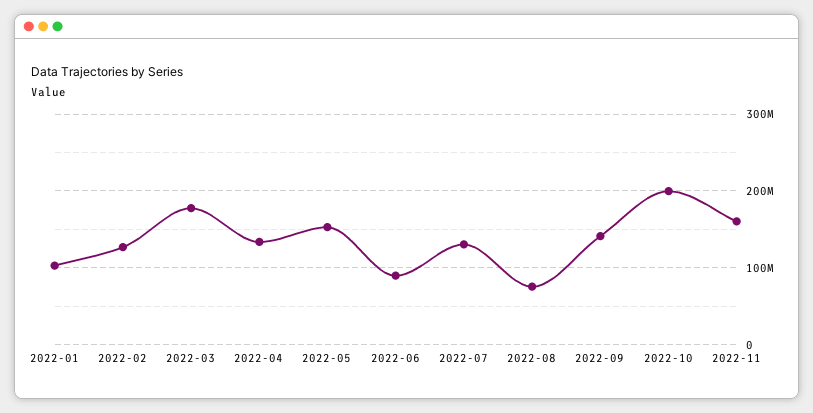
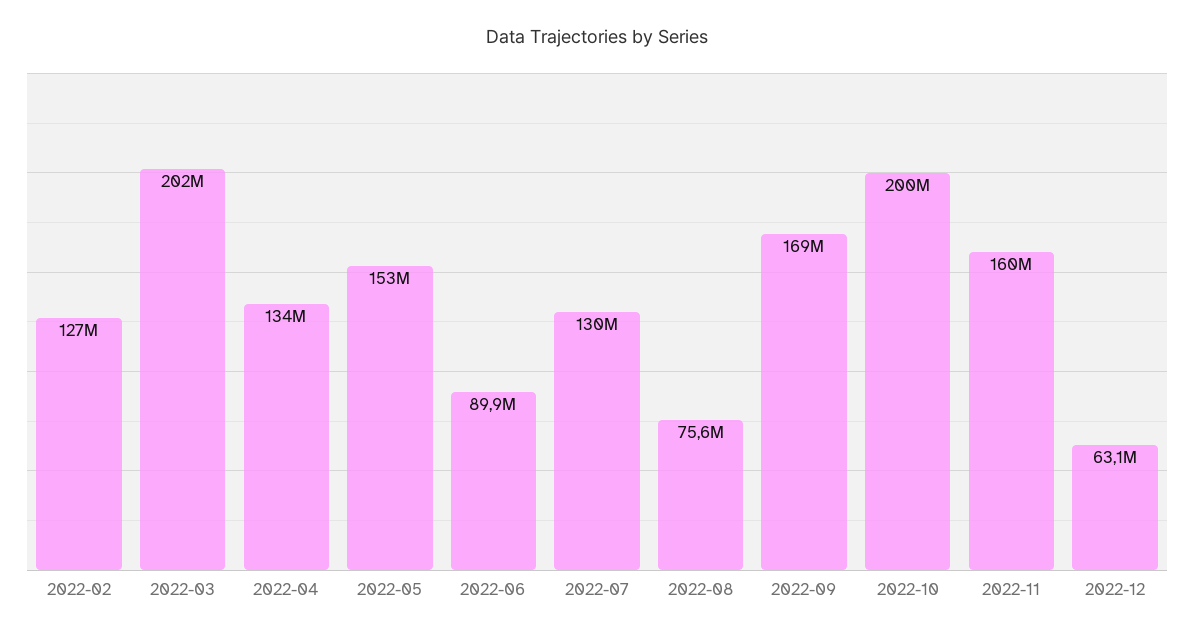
2022-01: 100000000 -> none
2022-03: 180000000 -> 202000000
2022-09: 140000000 -> 169000000
2022-12: none -> 63100000

